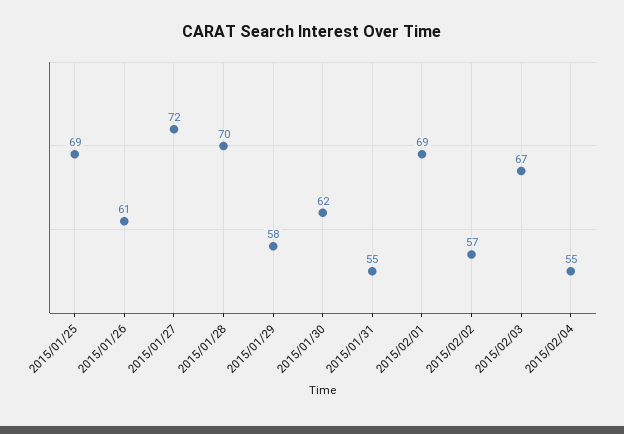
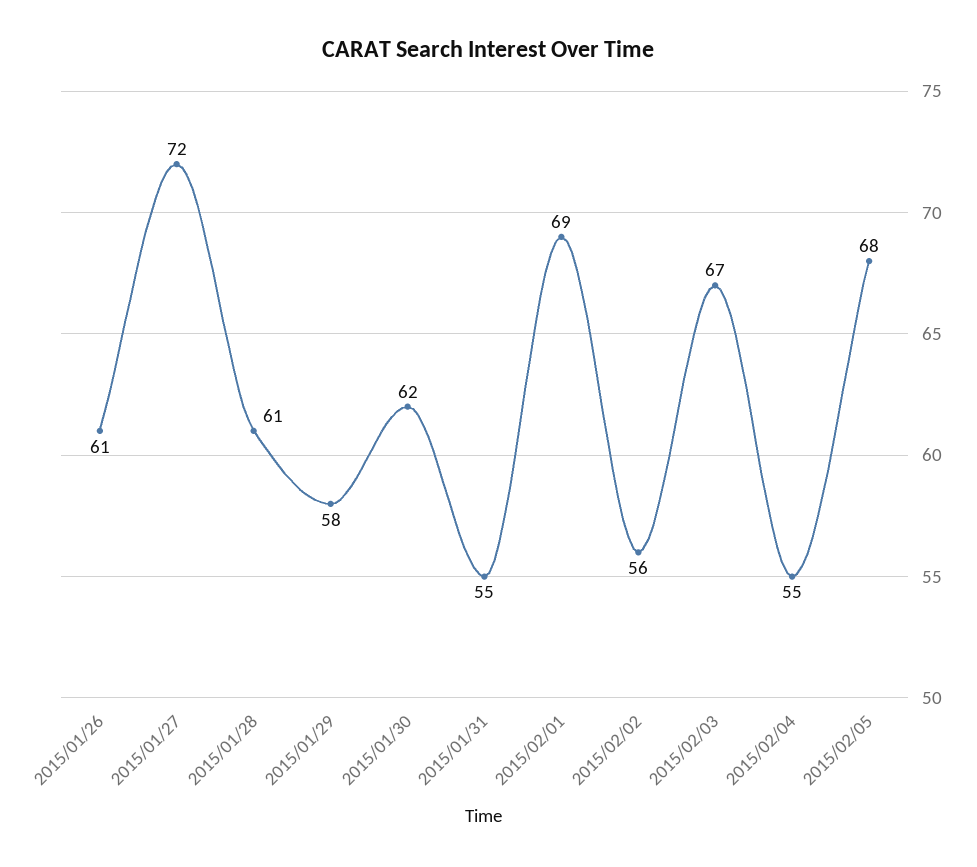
2015/01/25: 69 -> none
2015/01/28: 70 -> 61
2015/02/02: 57 -> 56
2015/02/05: none -> 68

